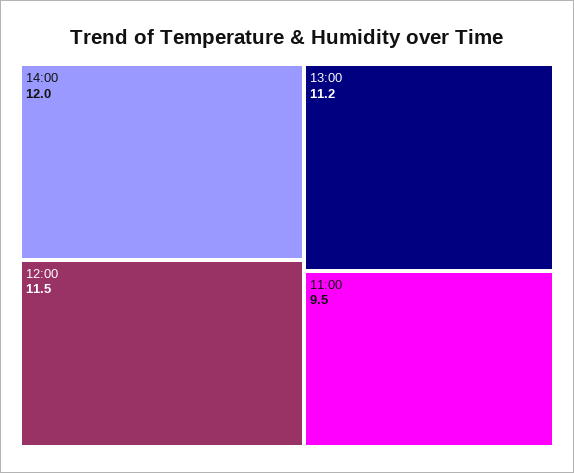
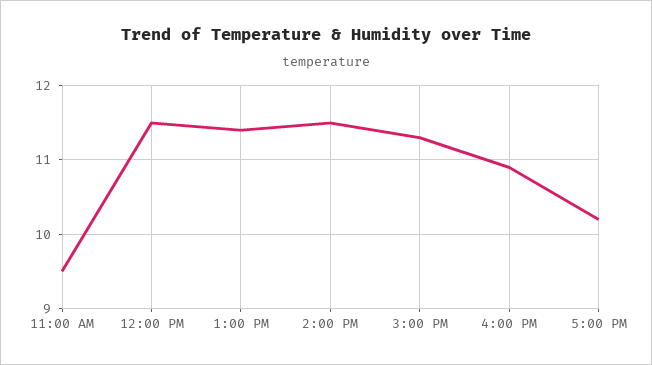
14:00: 12 -> 11.5
13:00: 11.2 -> 11.4
3:00 PM: none -> 11.3
4:00 PM: none -> 10.9
5:00 PM: none -> 10.2

